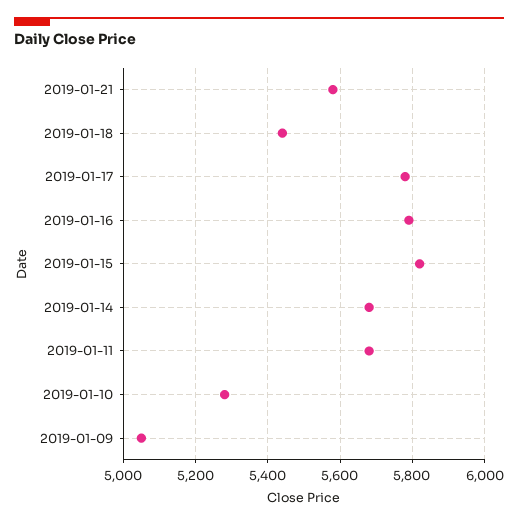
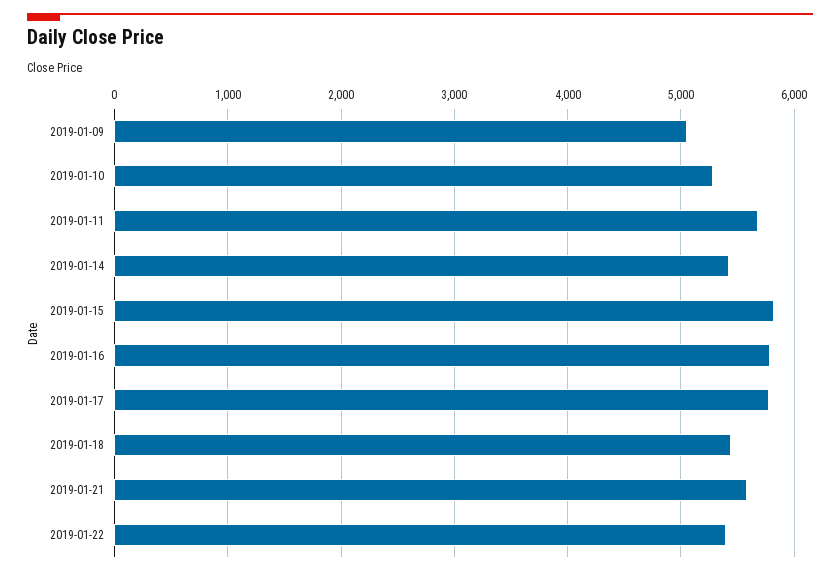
2019-01-14: 5680 -> 5400
2019-01-22: none -> 5400

